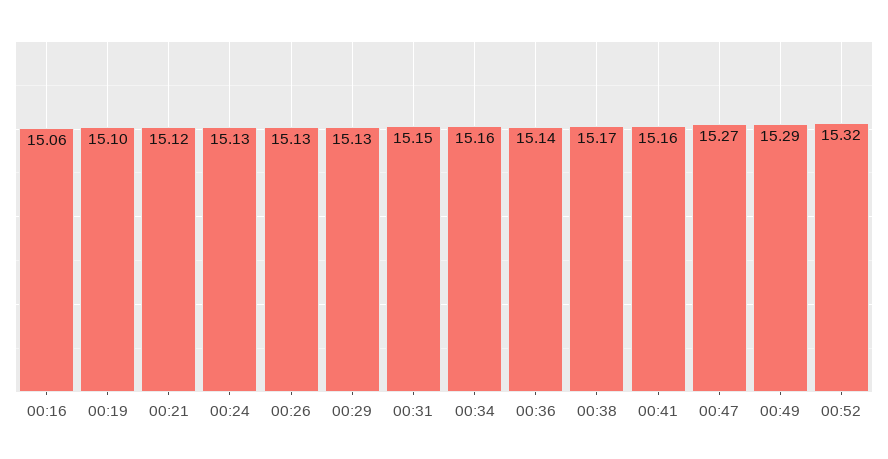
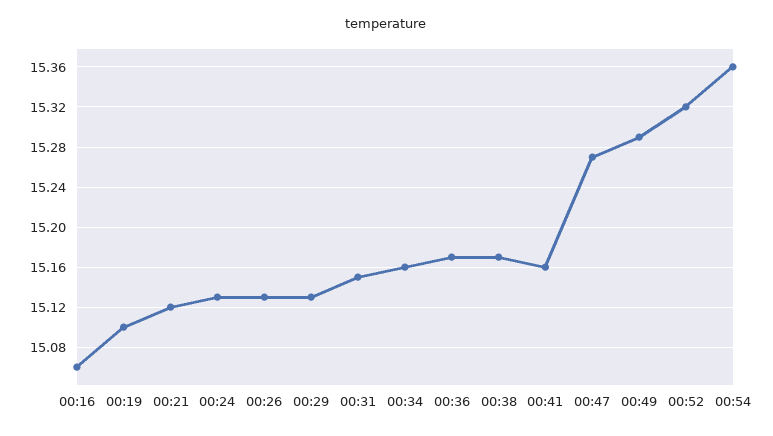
00:36: 15.14 -> 15.17
00:54: none -> 15.36

